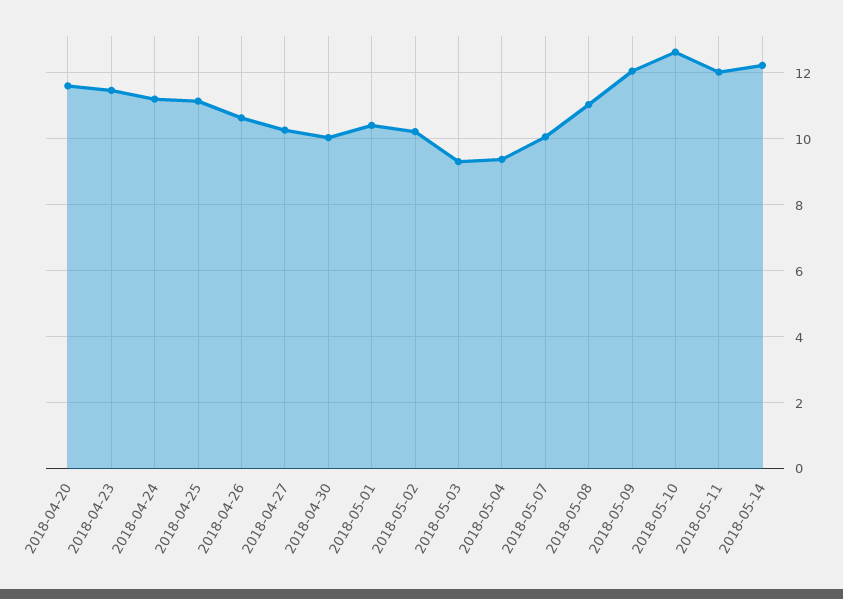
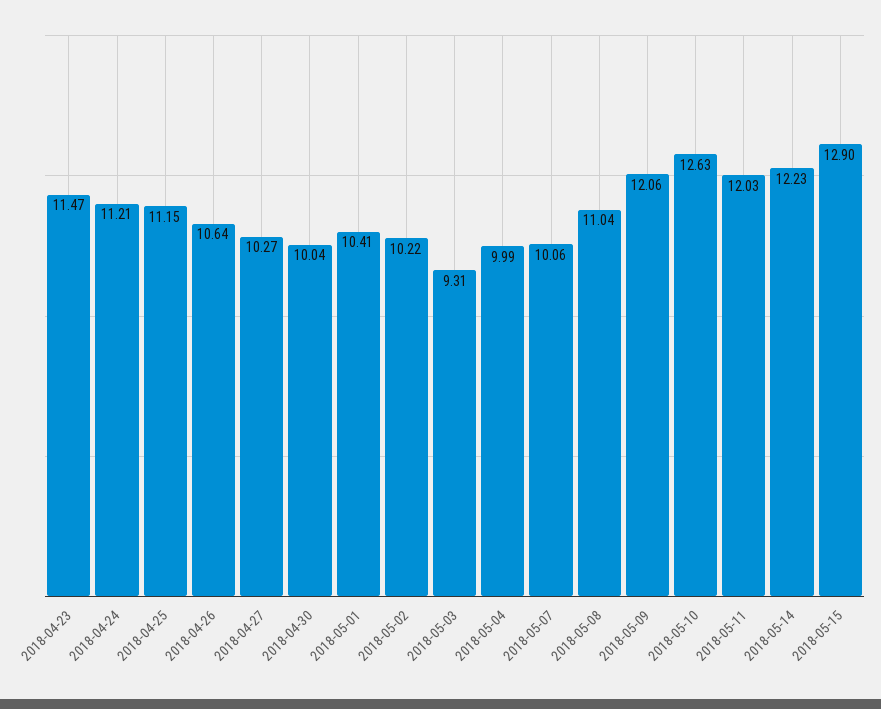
2018-04-20: 11.6 -> none
2018-05-04: 9.4 -> 9.99
2018-05-15: none -> 12.9

